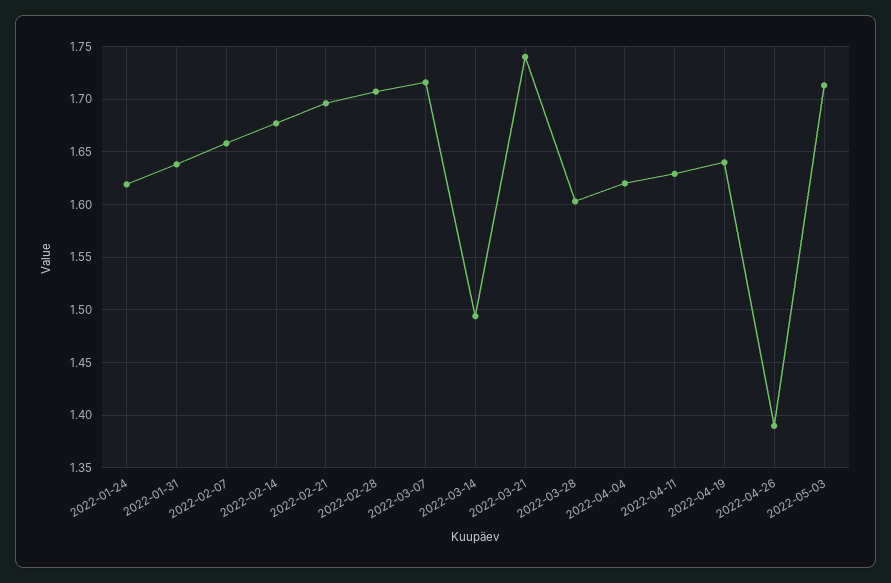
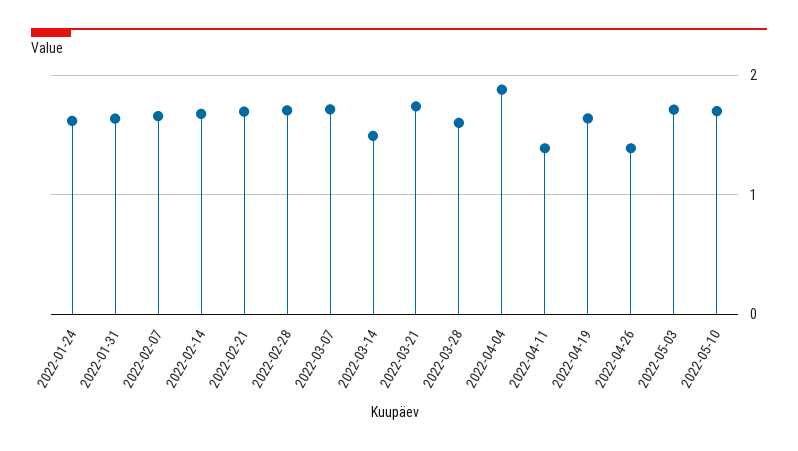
2022-04-04: 1.62 -> 1.9
2022-04-11: 1.63 -> 1.4
2022-05-10: none -> 1.7

